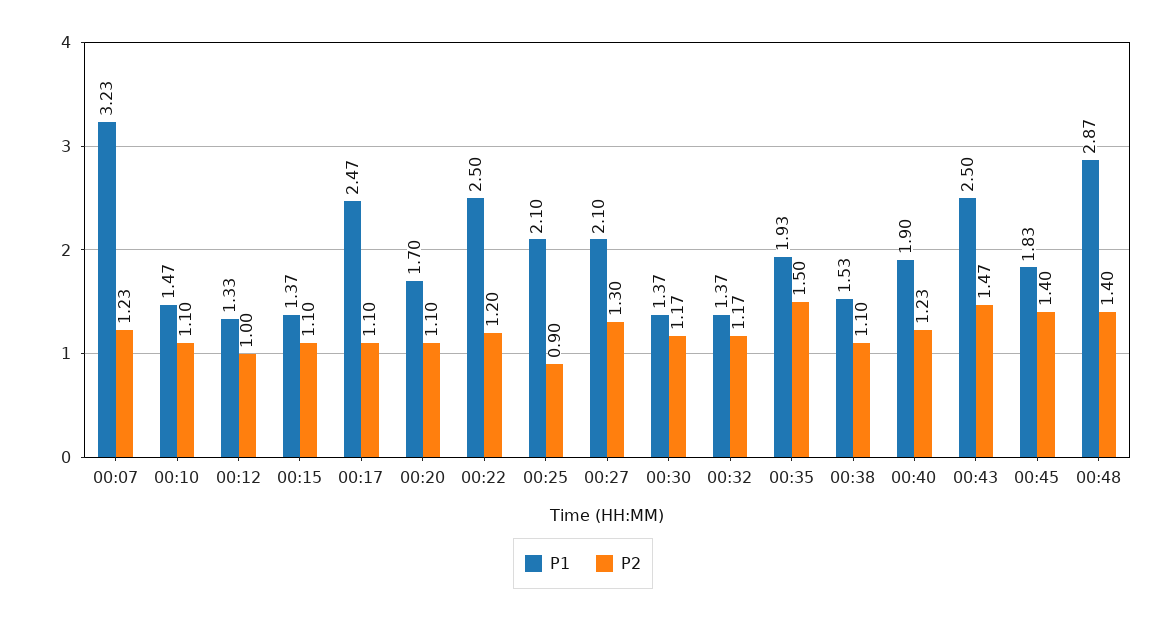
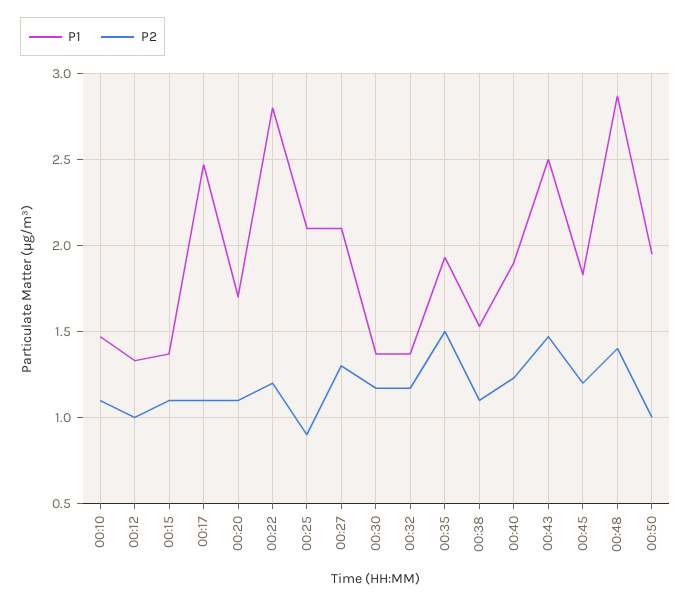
P1, 00:07: 3.23 -> none
P2, 00:07: 1.23 -> none
P1, 00:22: 2.5 -> 2.8
P2, 00:45: 1.4 -> 1.2
P1, 00:50: none -> 1.95
P2, 00:50: none -> 1

